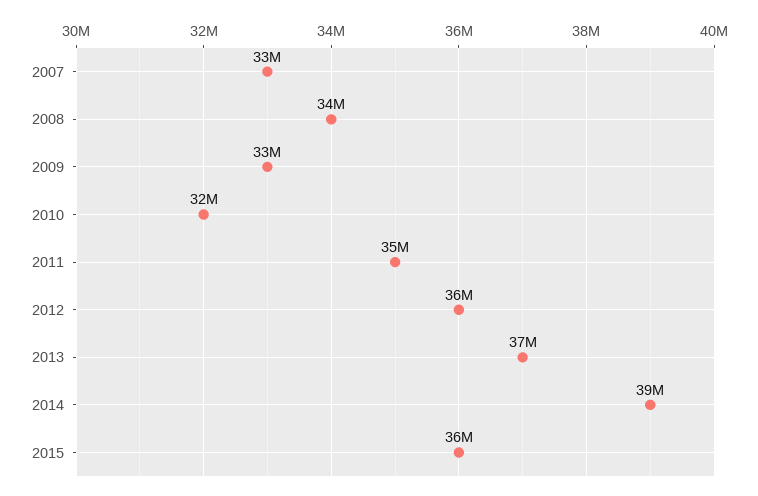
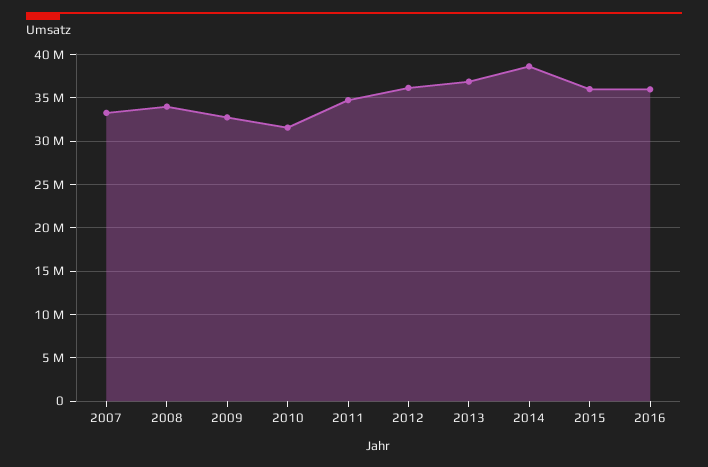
2016: none -> 36000000

